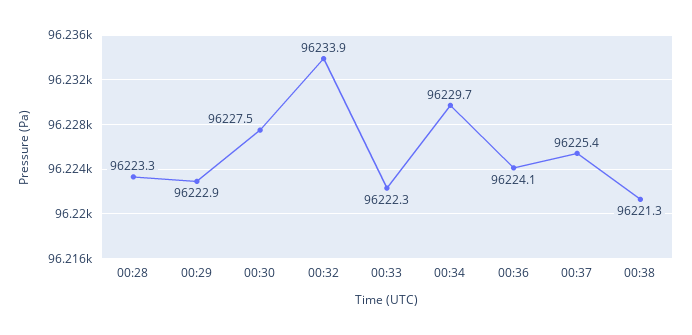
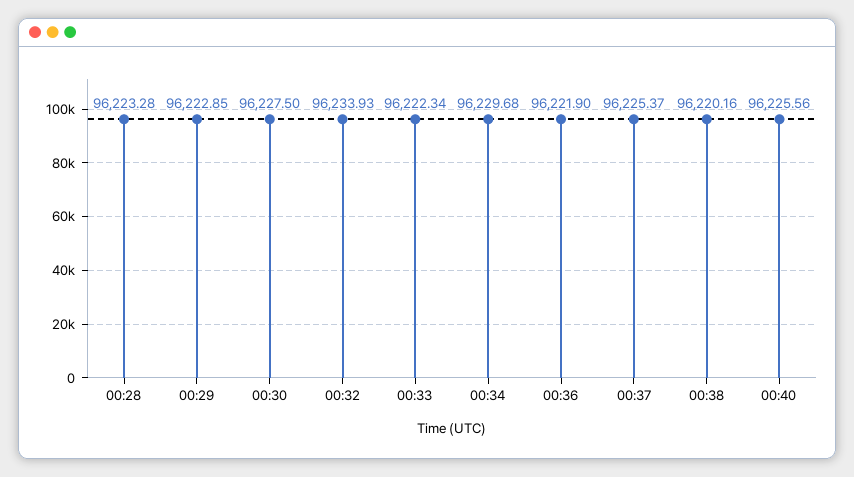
00:36: 96224.1 -> 96221.9
00:38: 96221.3 -> 96220.16
00:40: none -> 96225.56

